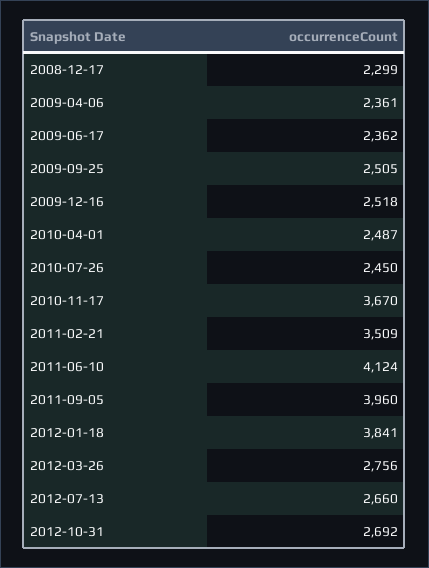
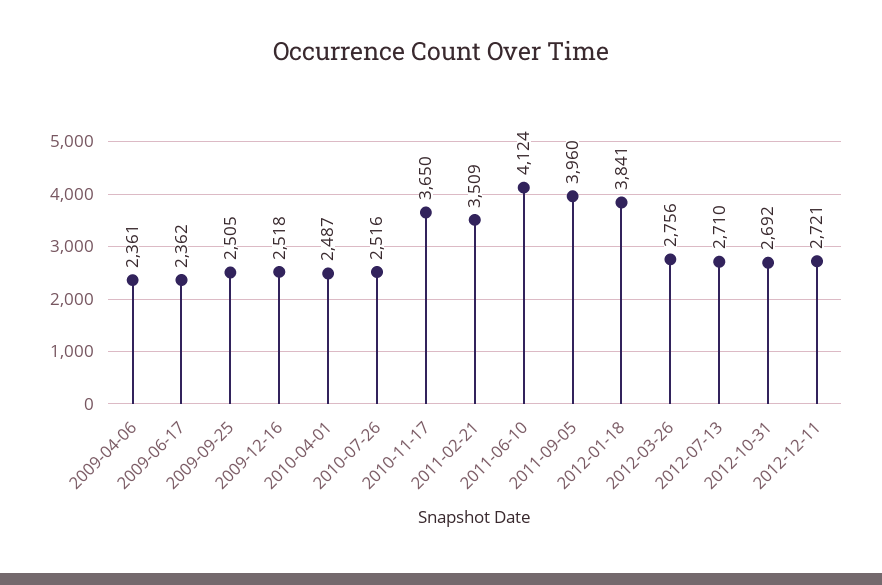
2008-12-17: 2299 -> none
2010-07-26: 2450 -> 2516
2010-11-17: 3670 -> 3650
2012-07-13: 2660 -> 2710
2012-12-11: none -> 2721

